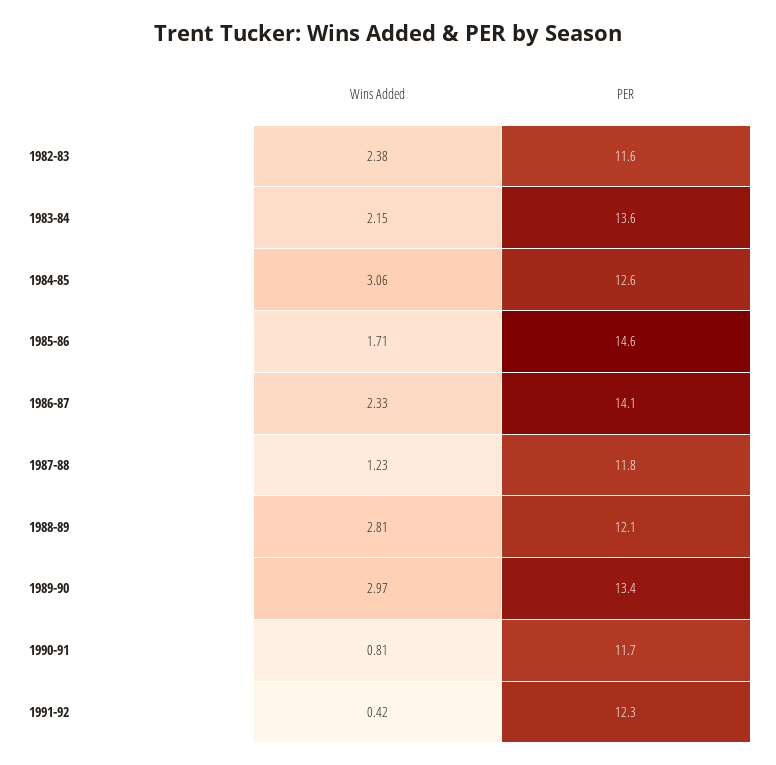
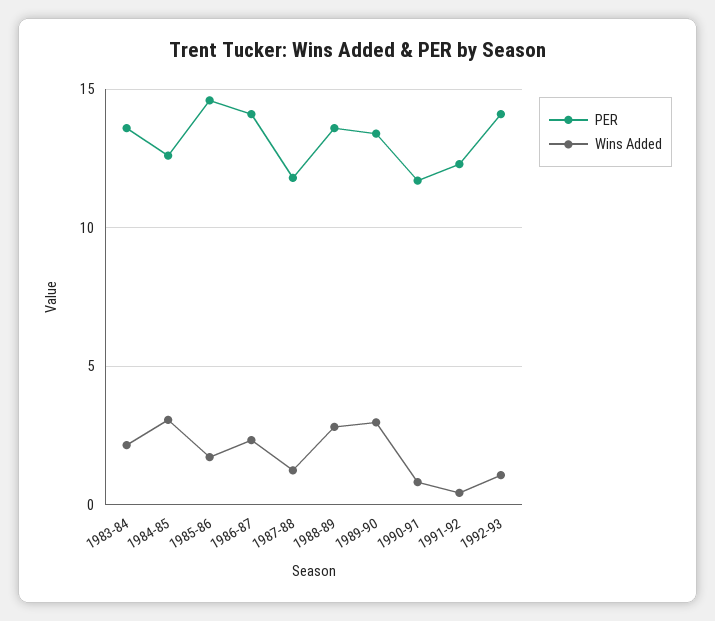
Wins Added, 1982-83: 2.38 -> none
PER, 1982-83: 11.6 -> none
PER, 1988-89: 12.1 -> 13.5
PER, 1992-93: none -> 14
Wins Added, 1992-93: none -> 1

